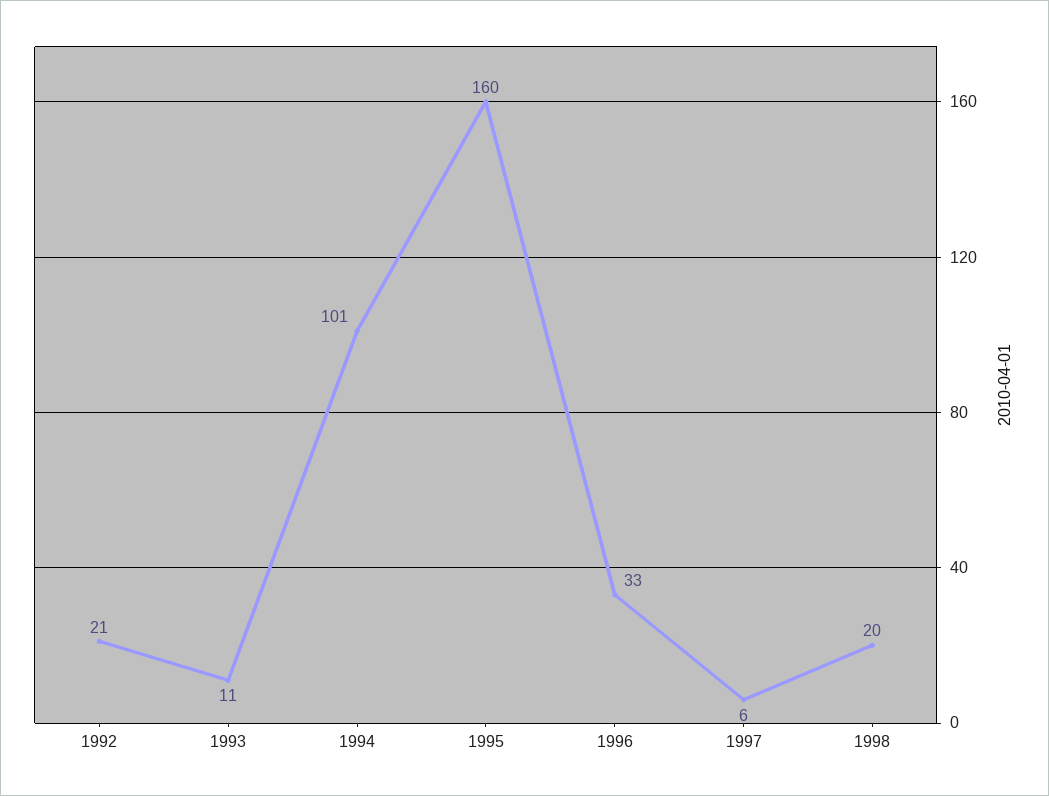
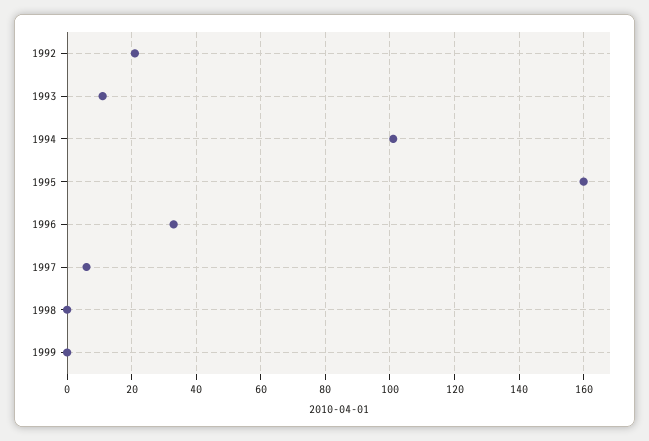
1998: 20 -> 0
1999: none -> 0

